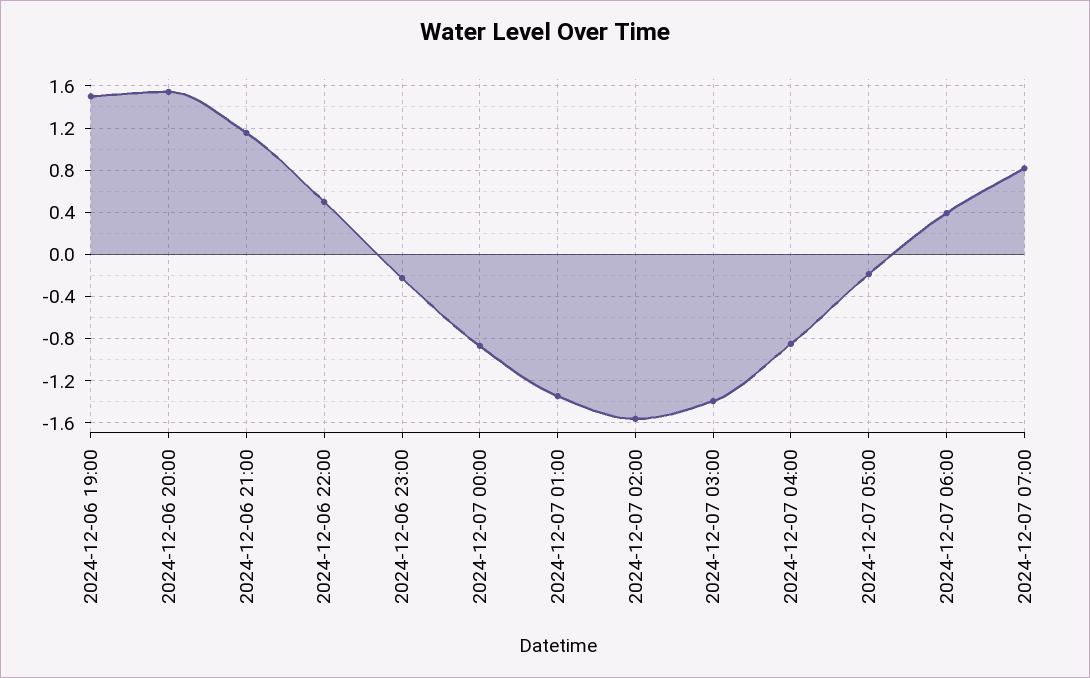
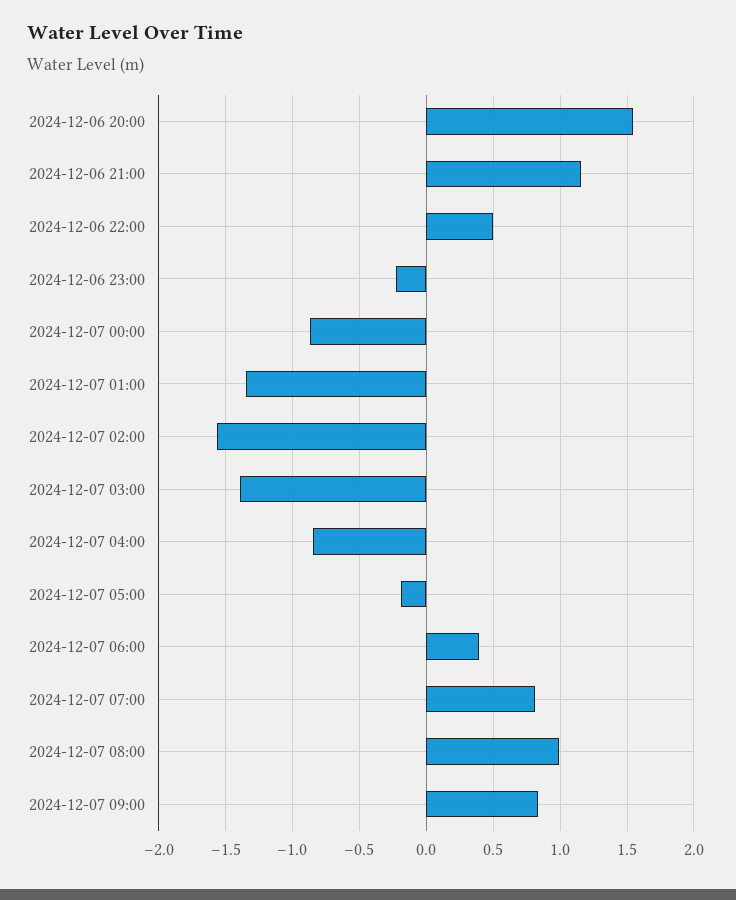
2024-12-06 19:00: 1.5 -> none
2024-12-07 08:00: none -> 1
2024-12-07 09:00: none -> 0.85

